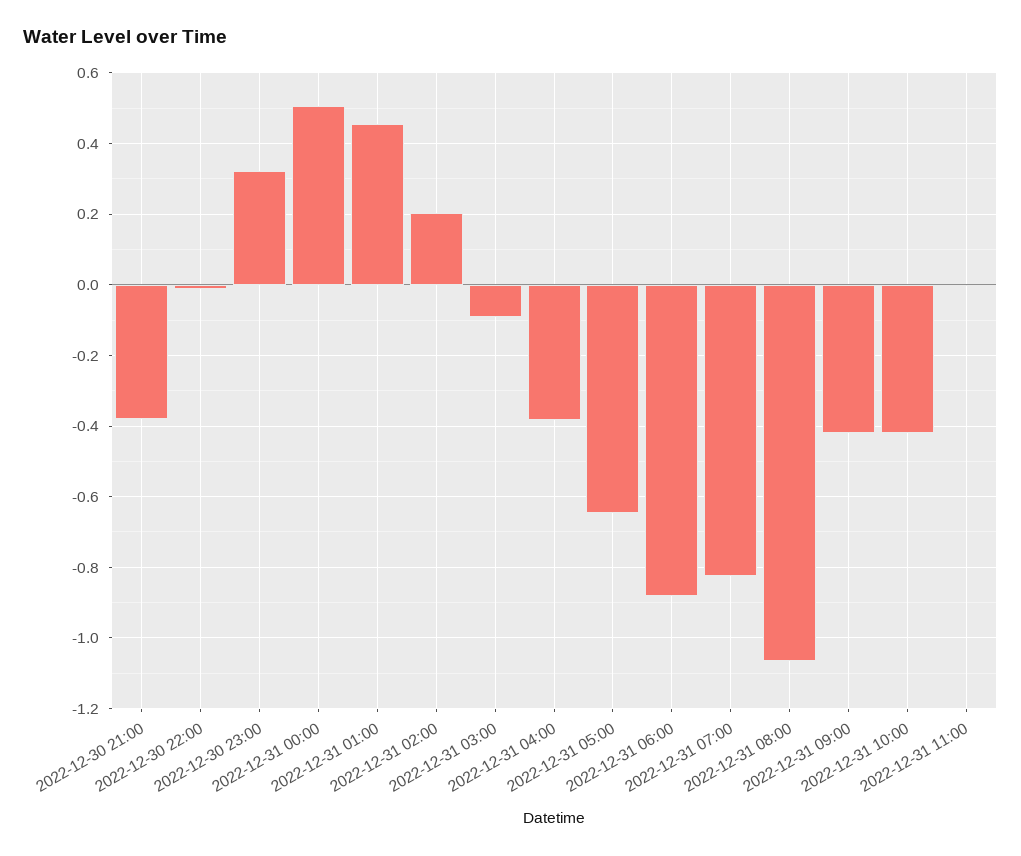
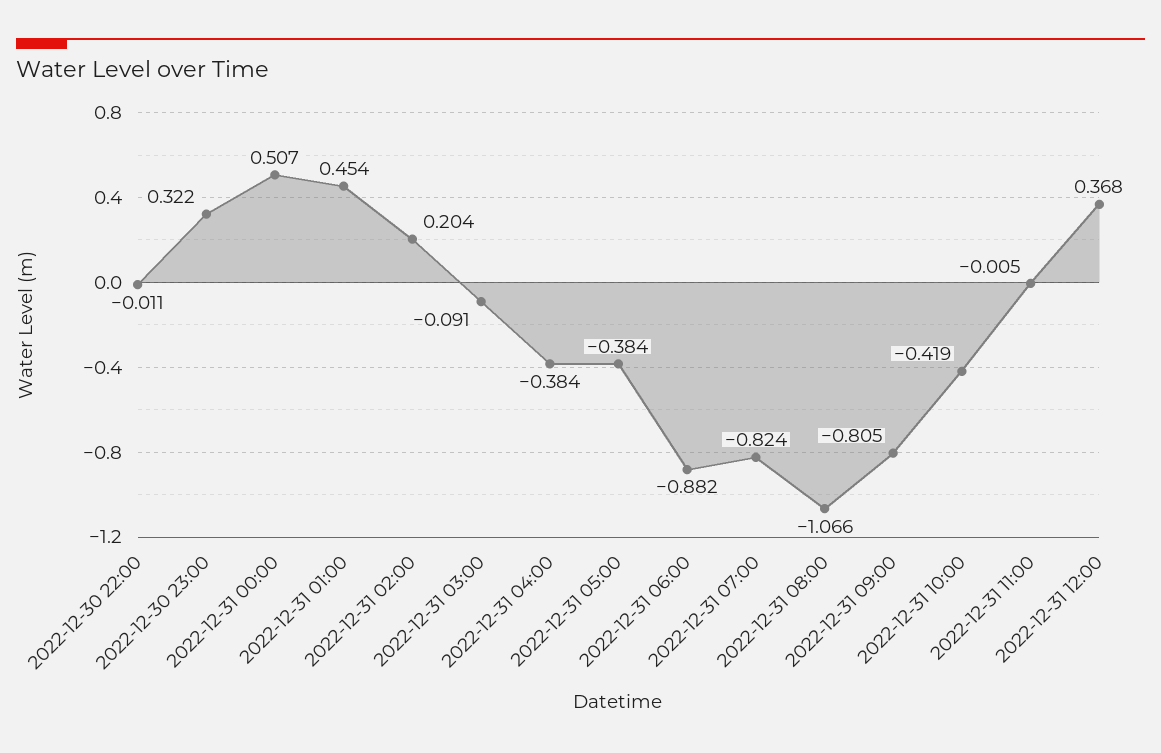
2022-12-30 21:00: -0.38 -> none
2022-12-31 05:00: -0.64 -> -0.384
2022-12-31 09:00: -0.42 -> -0.805
2022-12-31 12:00: none -> 0.368

